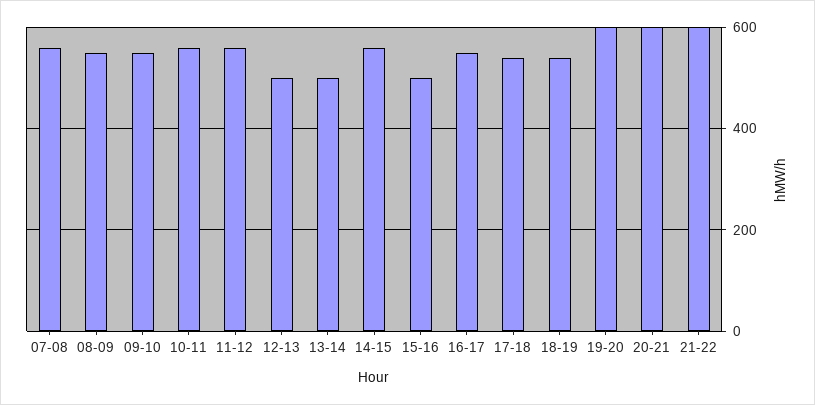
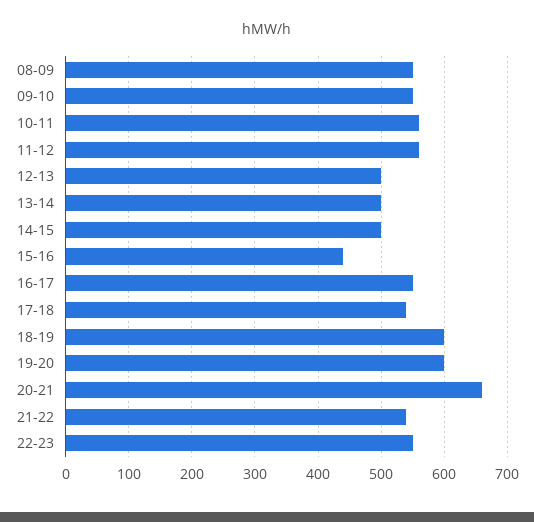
07-08: 560 -> none
14-15: 560 -> 500
15-16: 500 -> 440
18-19: 540 -> 600
20-21: 600 -> 660
21-22: 600 -> 540
22-23: none -> 550

